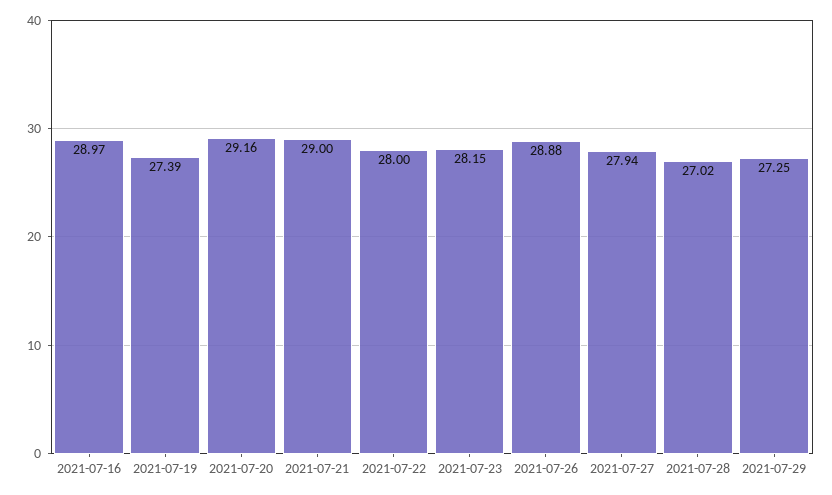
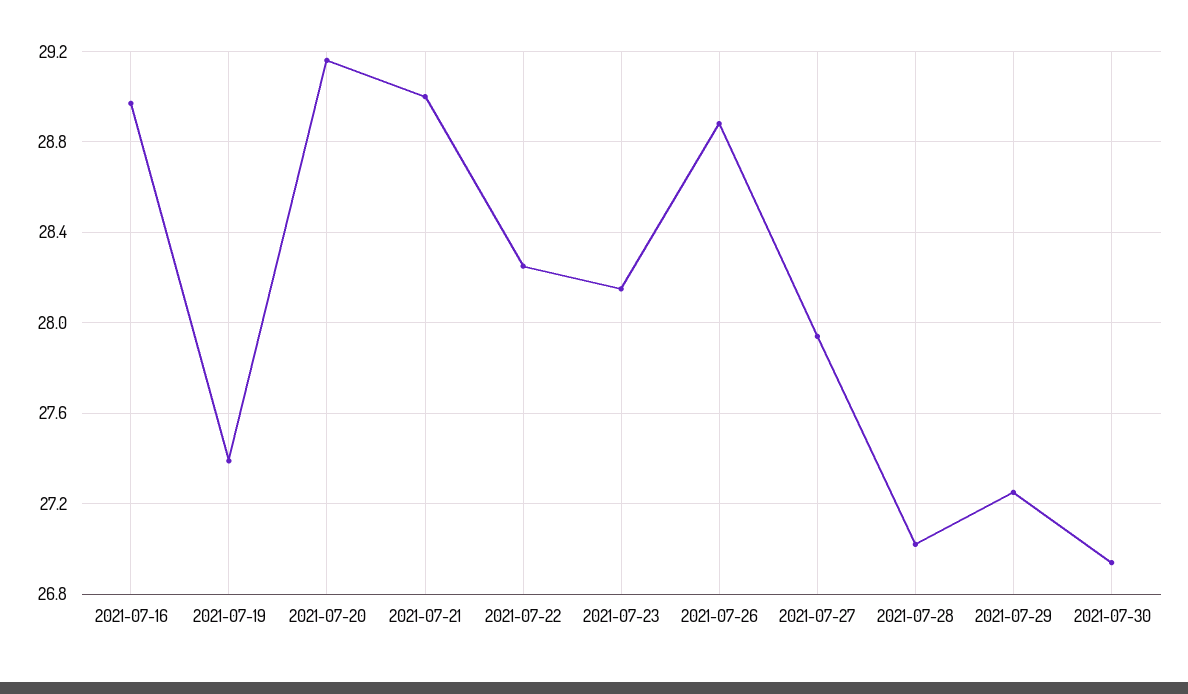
2021-07-22: 28 -> 28.25
2021-07-30: none -> 26.95

